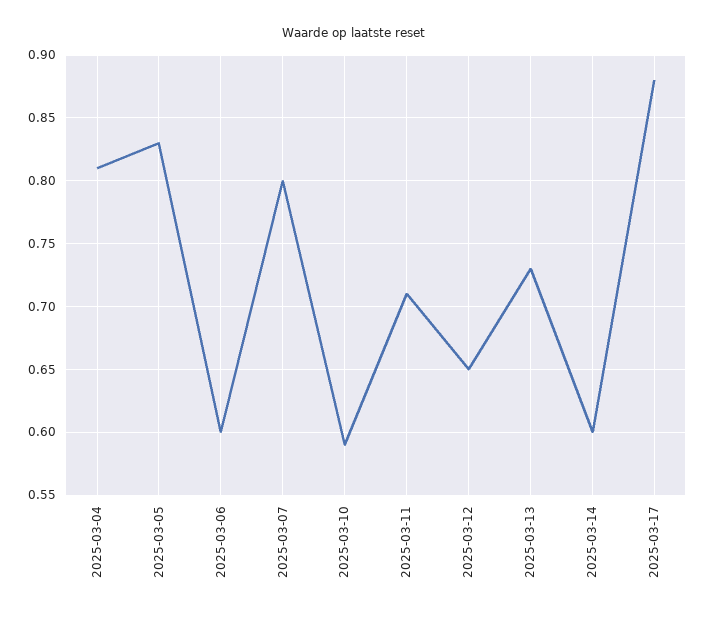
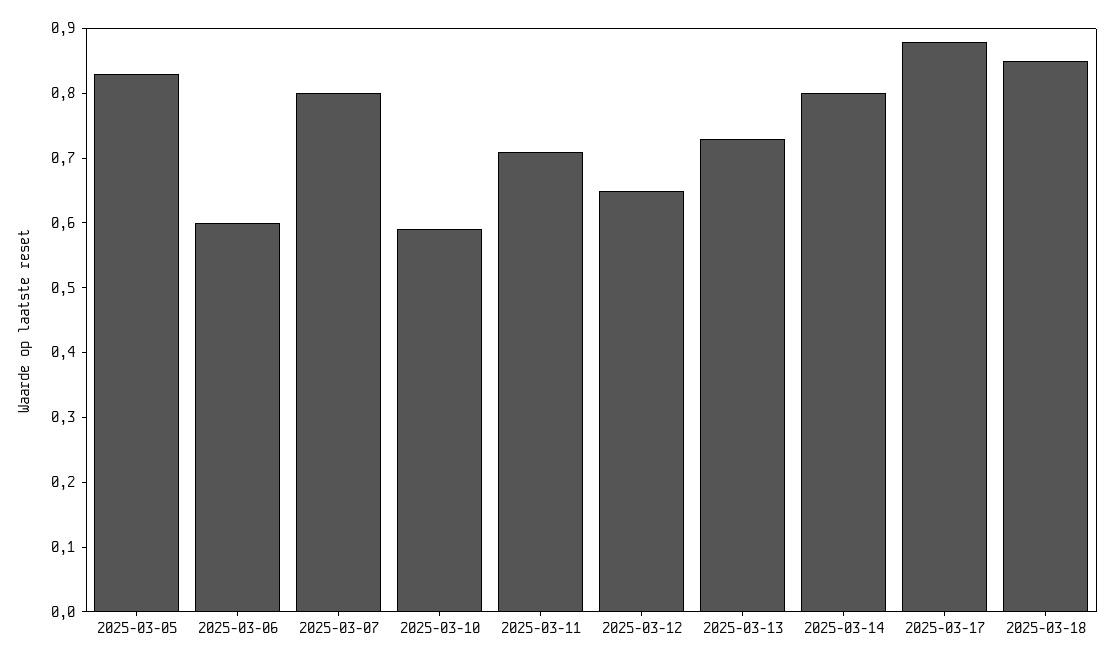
2025-03-04: 0.81 -> none
2025-03-14: 0.6 -> 0.8
2025-03-18: none -> 0.85

